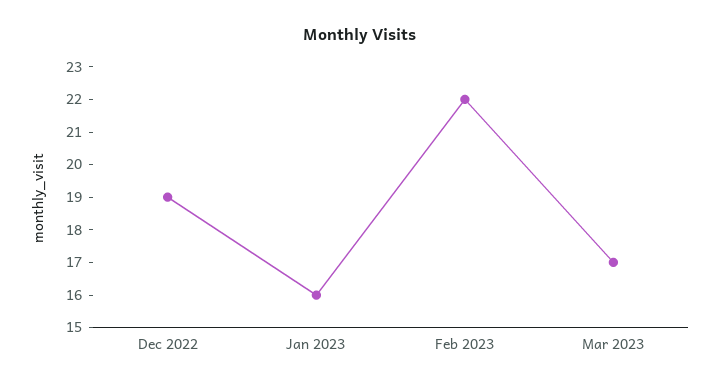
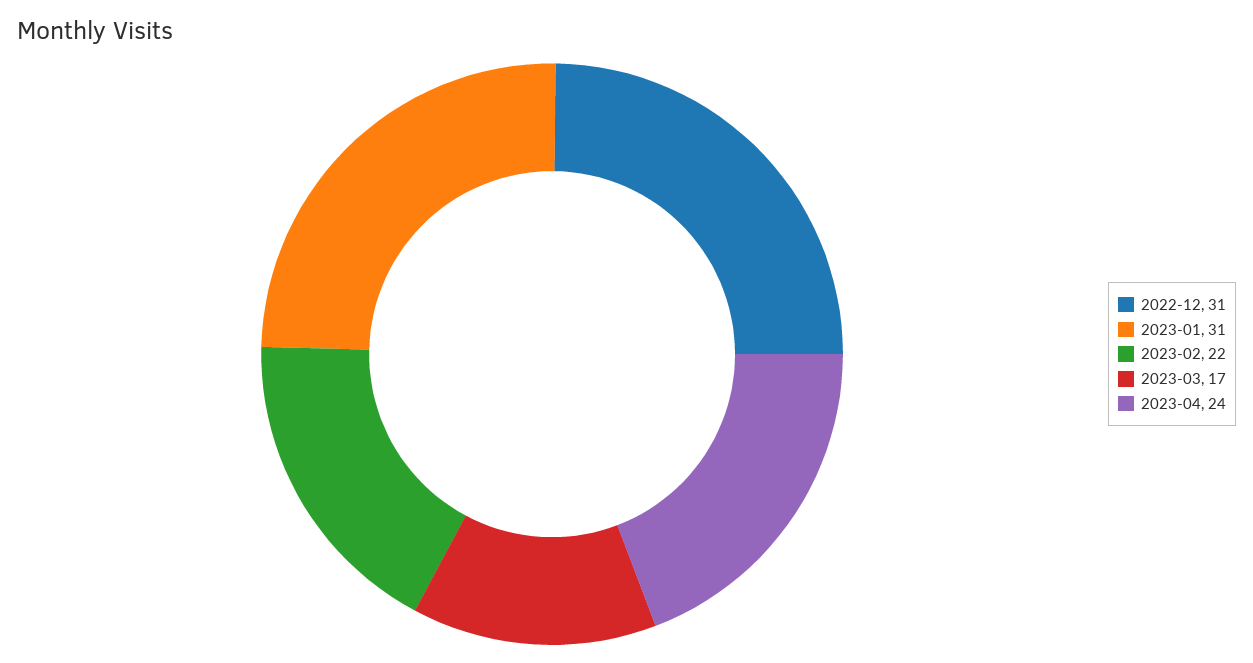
Dec 2022: 19 -> 31
Jan 2023: 16 -> 31
2023-04: none -> 24

